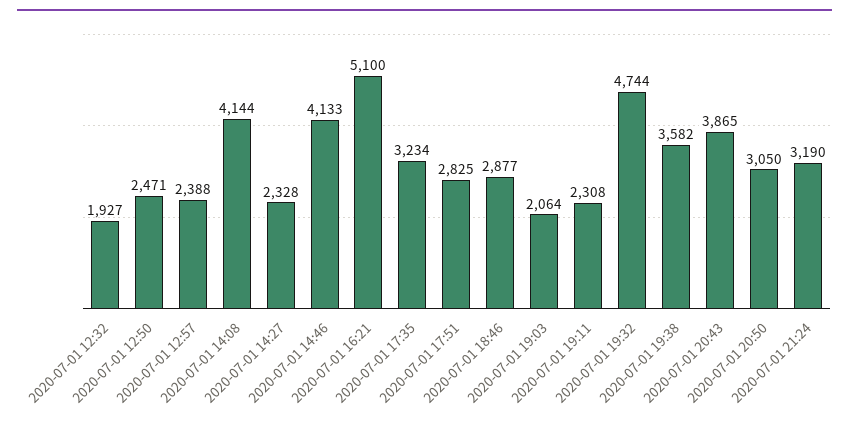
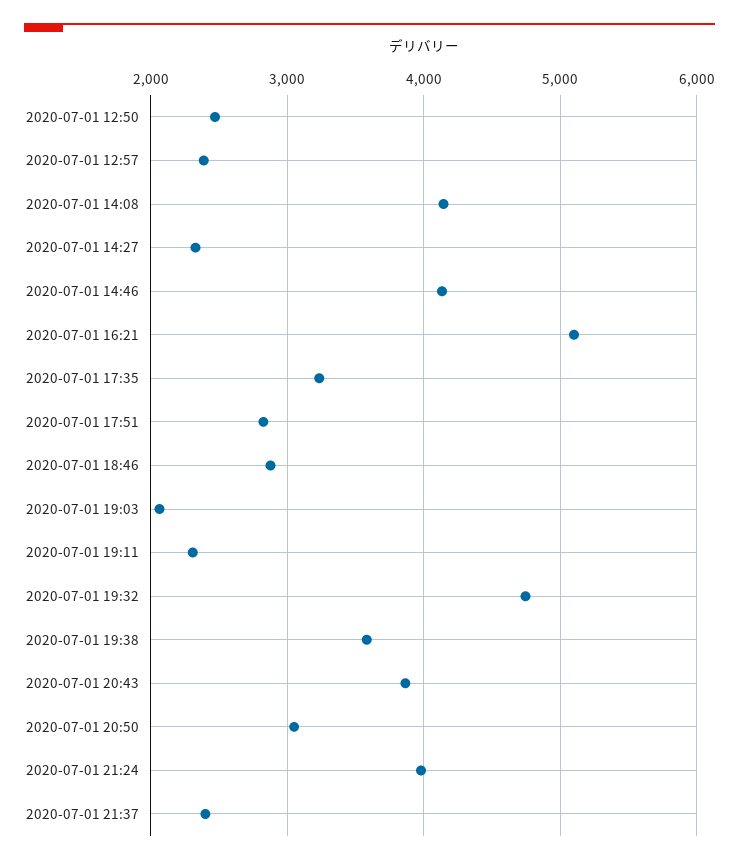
2020-07-01 12:32: 1927 -> none
2020-07-01 21:24: 3190 -> 4000
2020-07-01 21:37: none -> 2400

